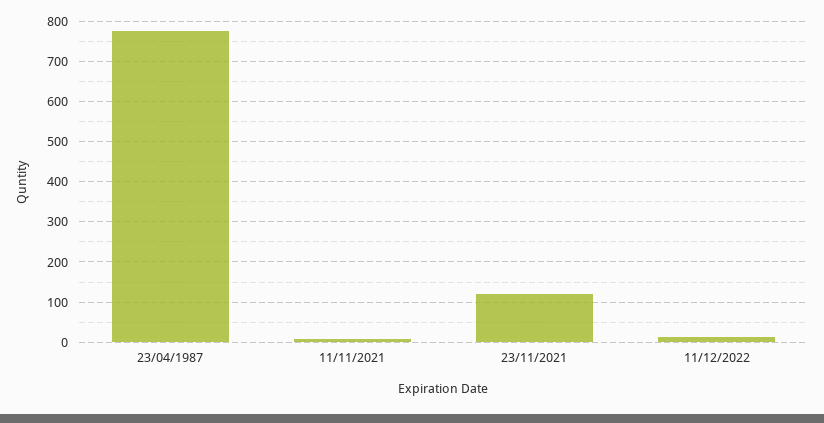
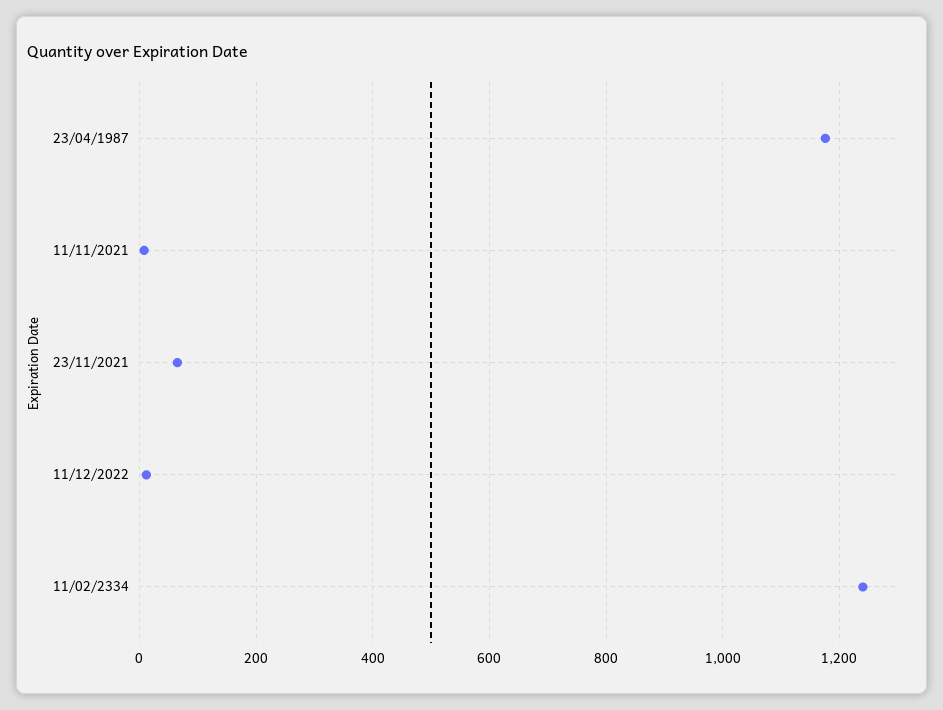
23/04/1987: 780 -> 1180
23/11/2021: 120 -> 60
11/02/2334: none -> 1240

